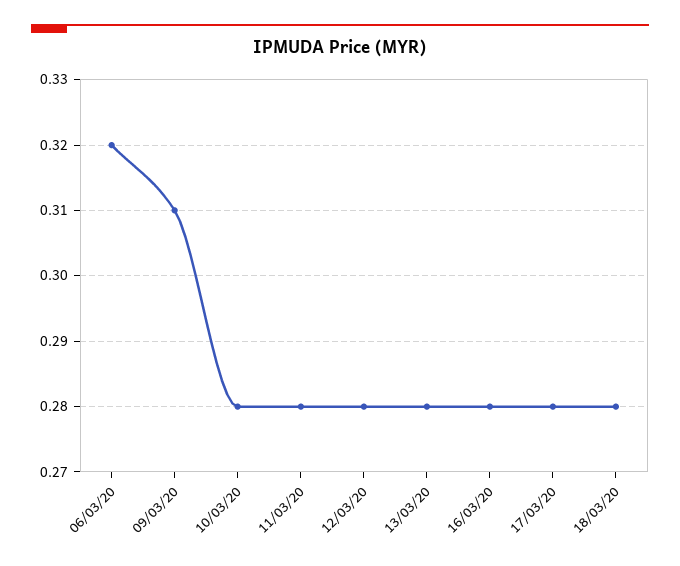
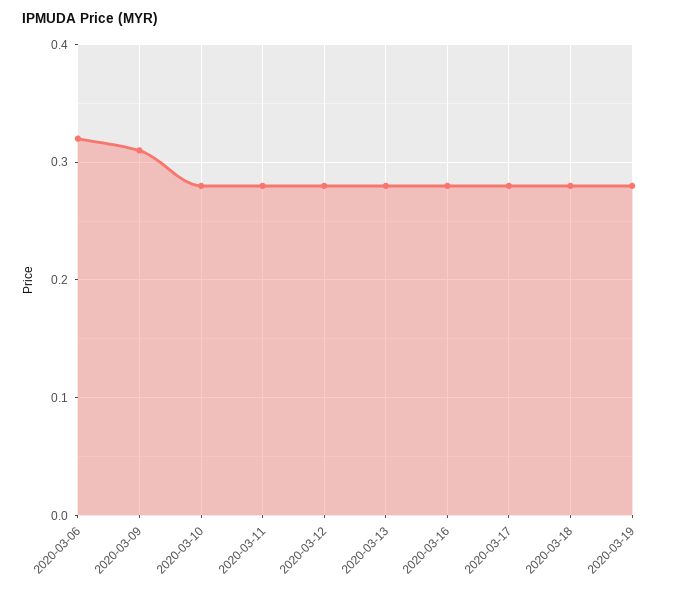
2020-03-19: none -> 0.28

